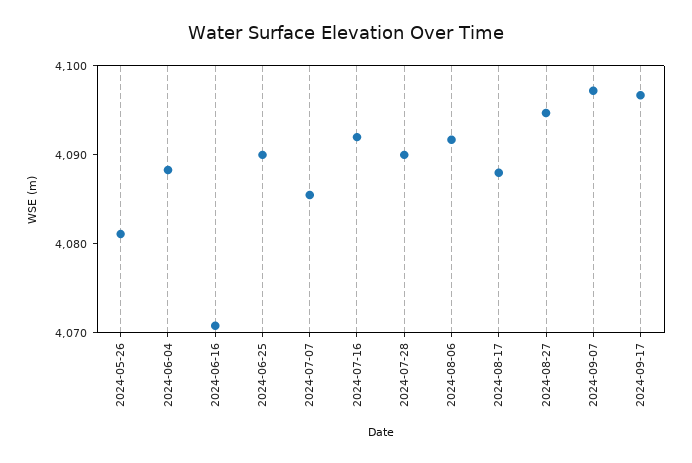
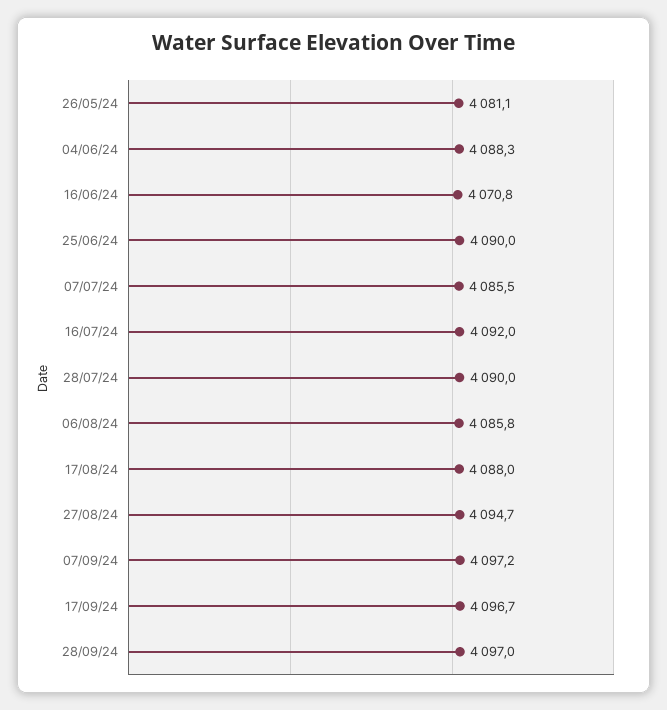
2024-08-06: 4092 -> 4085.8
28/09/24: none -> 4097

